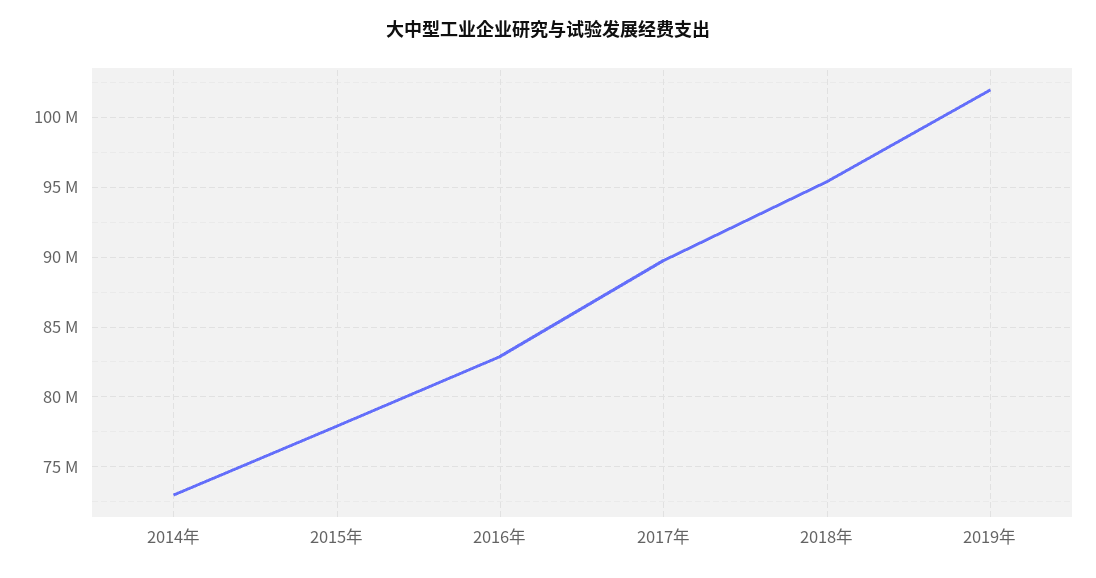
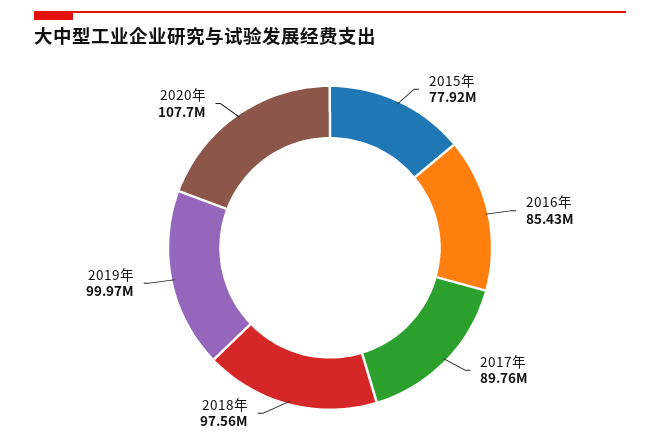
2014年: 73000000 -> none
2016年: 83000000 -> 85430000
2018年: 95500000 -> 97560000
2019年: 102000000 -> 99970000
2020年: none -> 107700000

